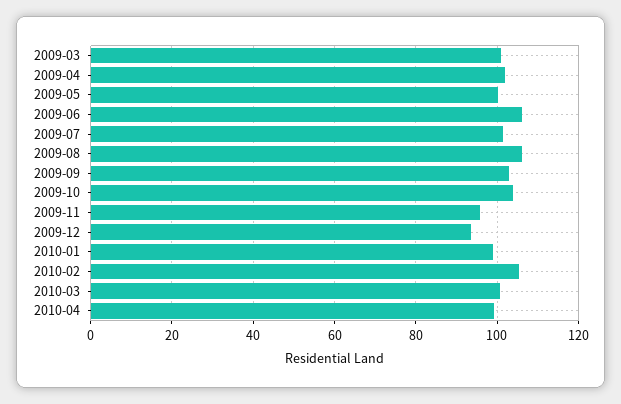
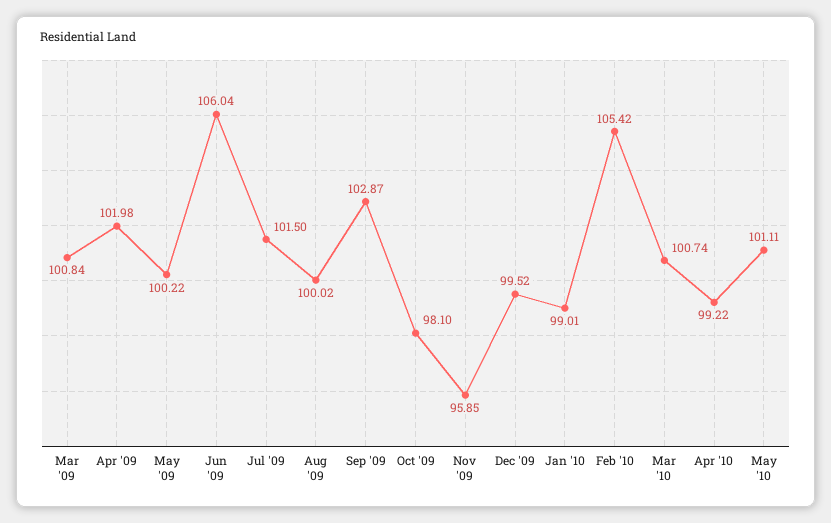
2009-08: 106 -> 100.02
2009-10: 104 -> 98.1
2009-12: 94 -> 99.52
May '10: none -> 101.11

